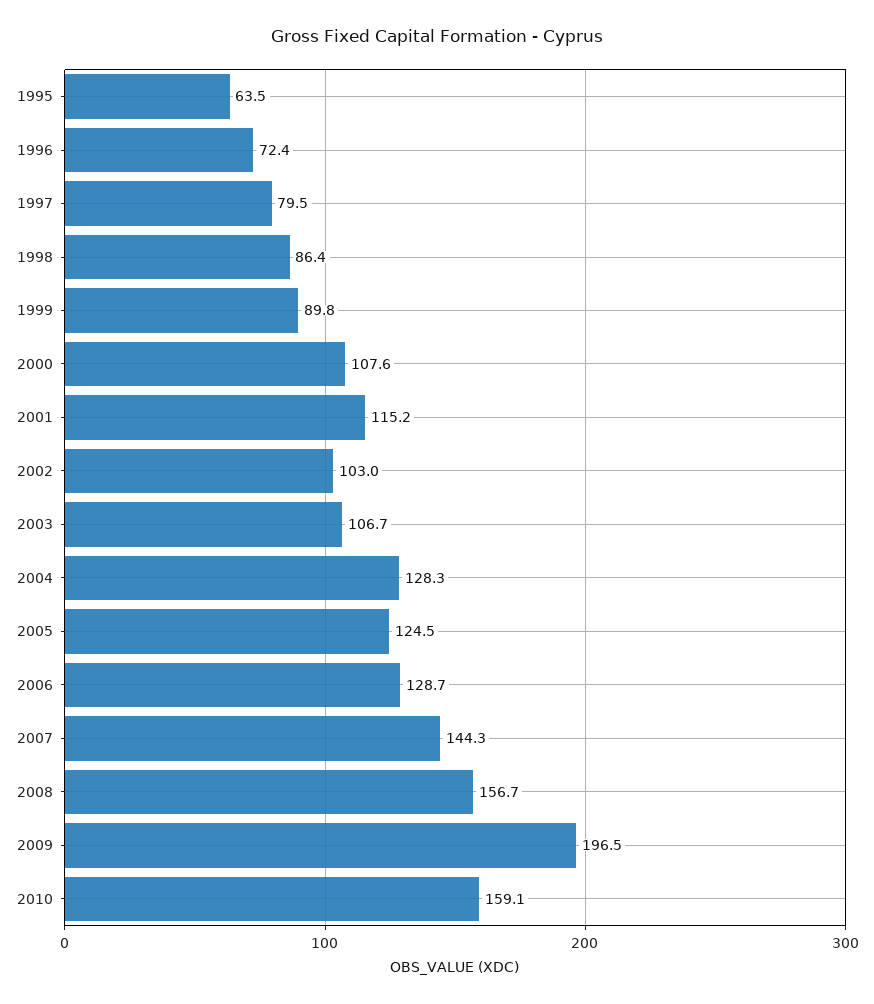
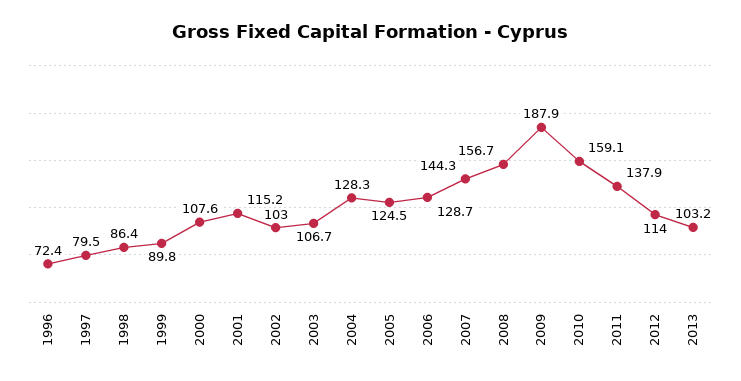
1995: 63.5 -> none
2009: 196.5 -> 187.9
2011: none -> 137.9
2012: none -> 114
2013: none -> 103.2

